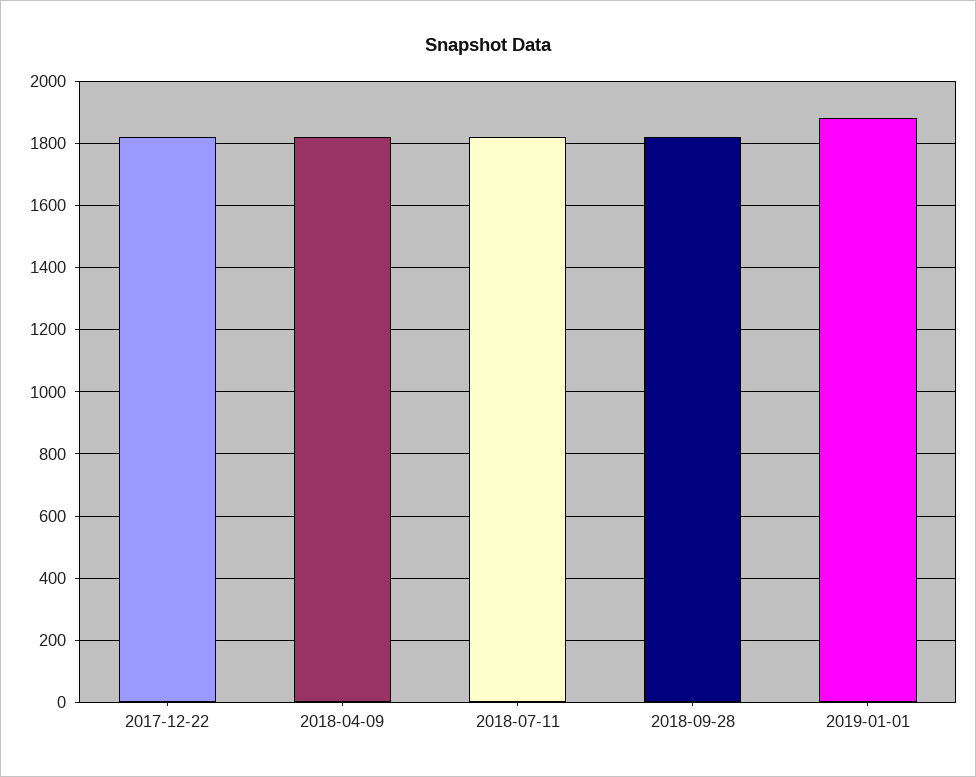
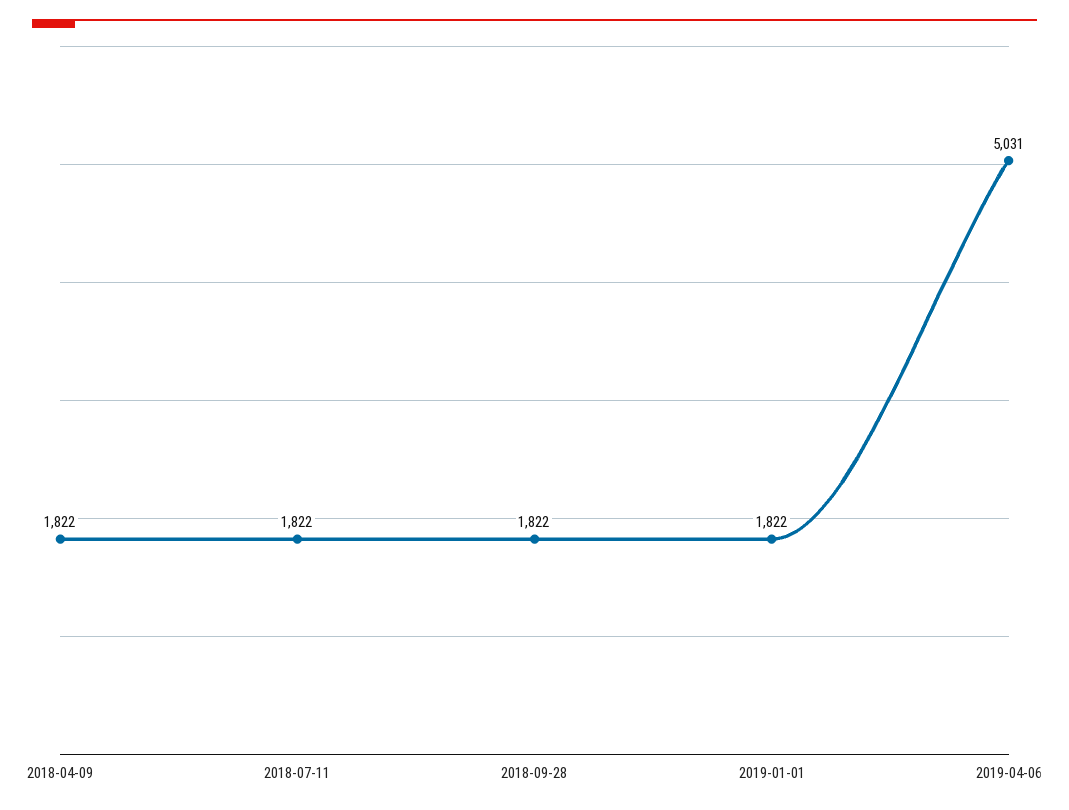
2017-12-22: 1820 -> none
2019-01-01: 1880 -> 1822
2019-04-06: none -> 5031

